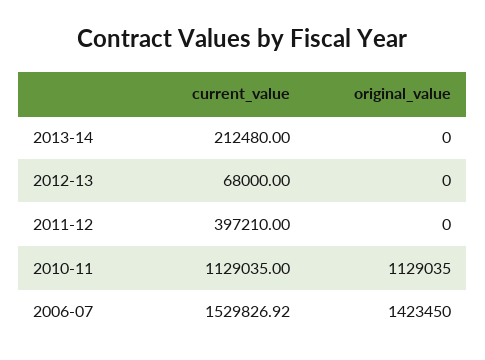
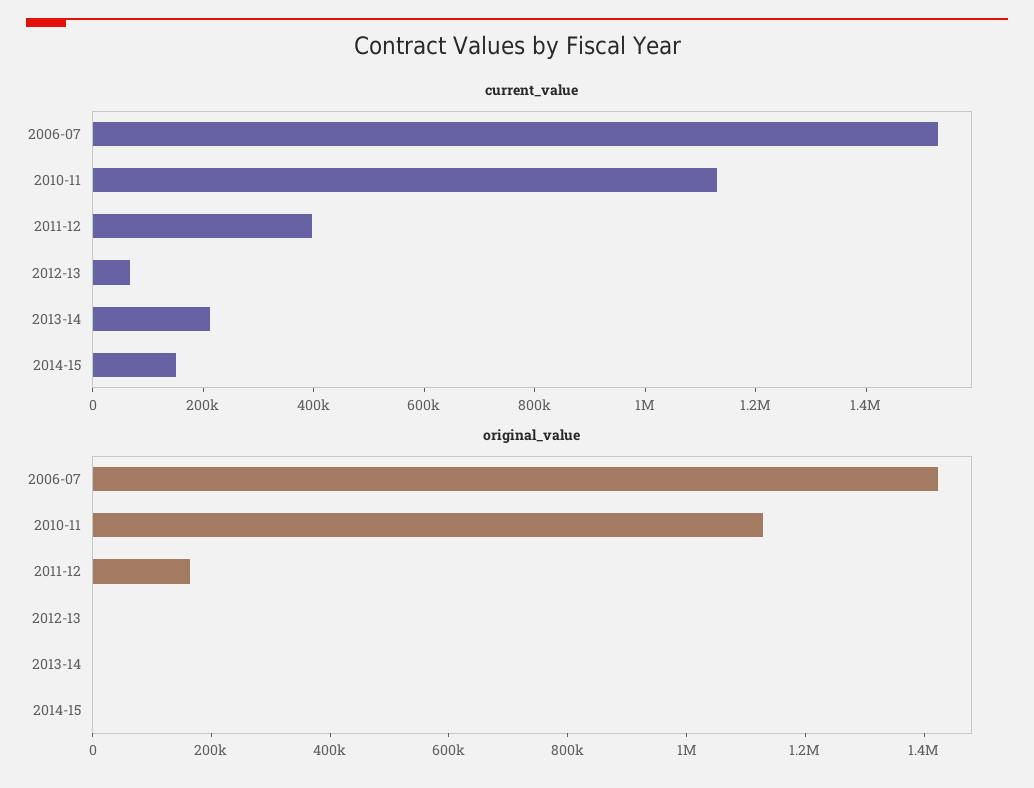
original_value, 2011-12: 0 -> 150000
current_value, 2014-15: none -> 150000
original_value, 2014-15: none -> 0

